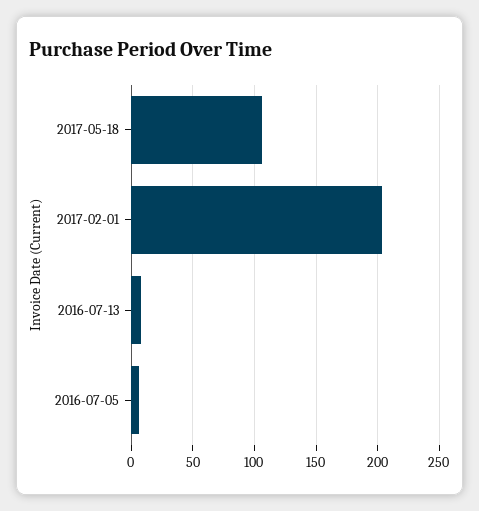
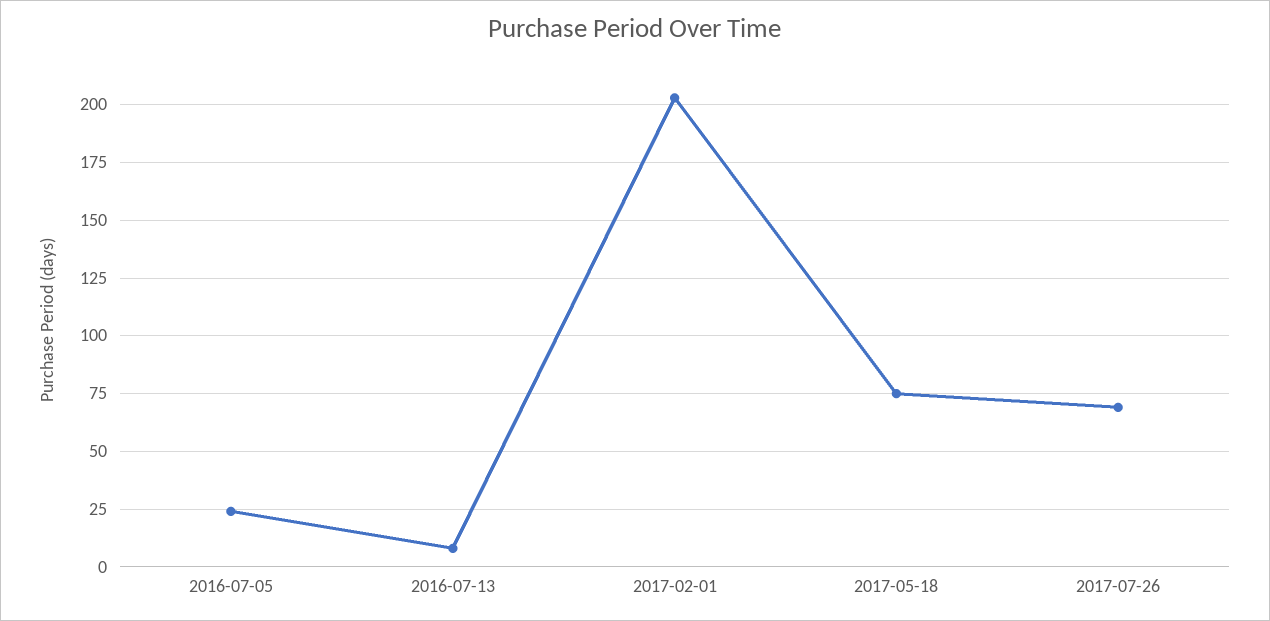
2017-05-18: 105 -> 75
2016-07-05: 5 -> 25
2017-07-26: none -> 70

